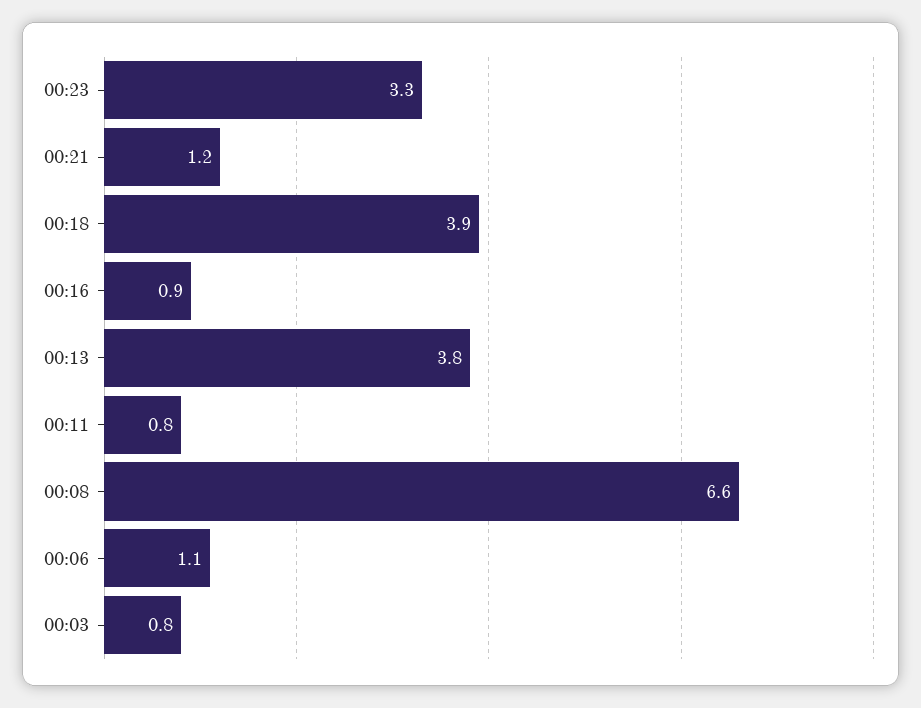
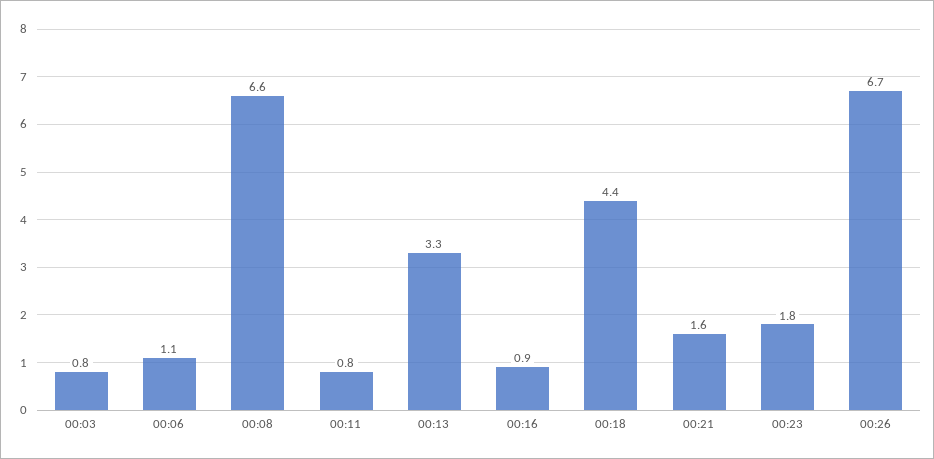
00:23: 3.3 -> 1.8
00:21: 1.2 -> 1.6
00:18: 3.9 -> 4.4
00:13: 3.8 -> 3.3
00:26: none -> 6.7

